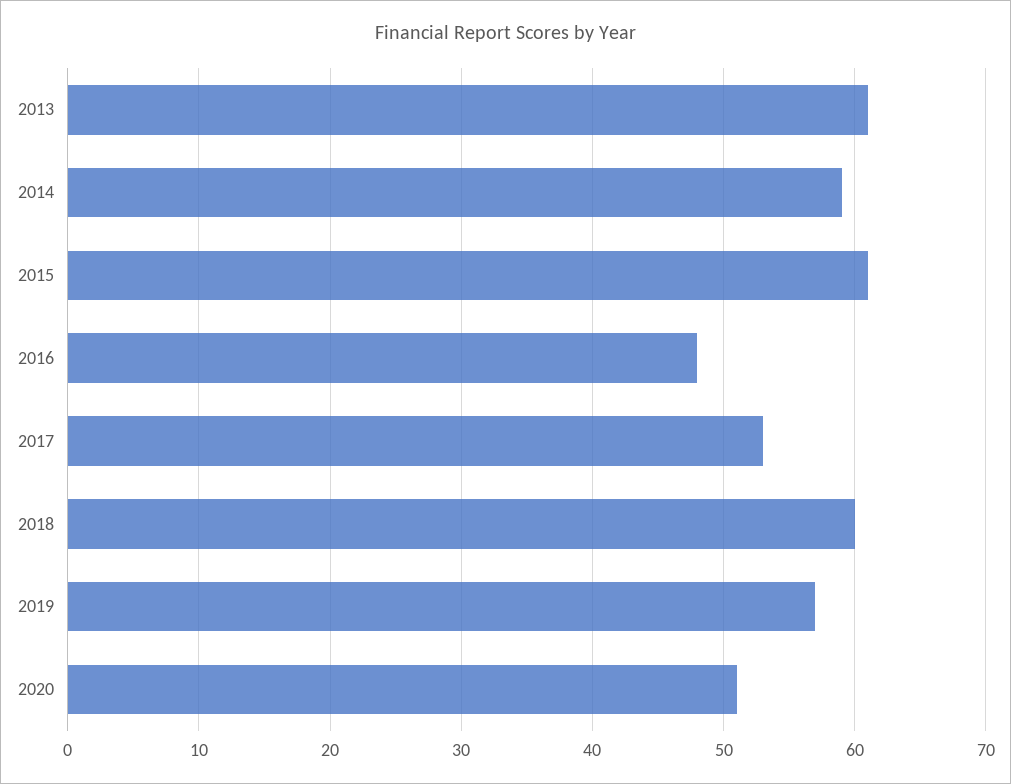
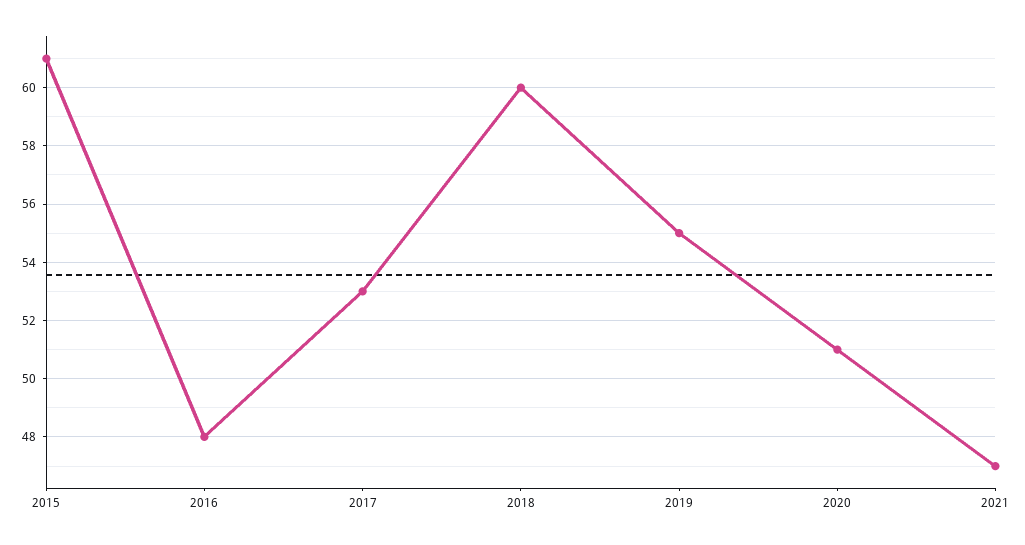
2013: 61 -> none
2014: 59 -> none
2019: 57 -> 55
2021: none -> 47

